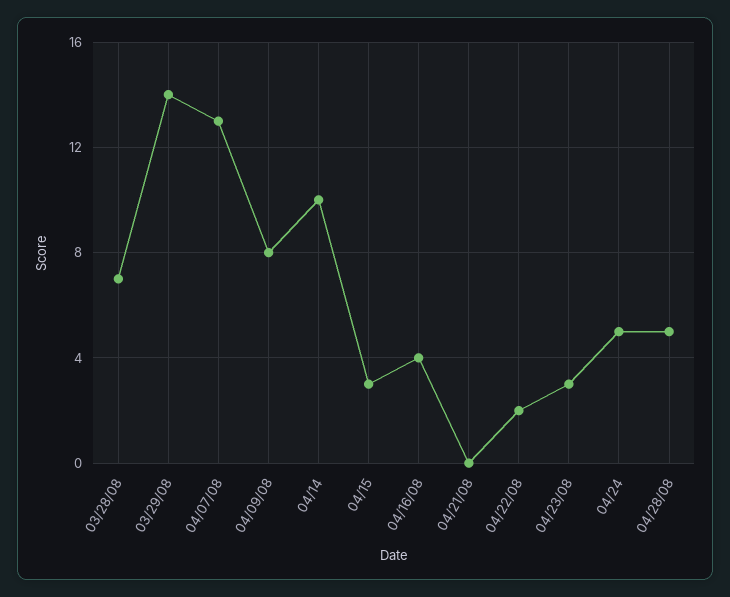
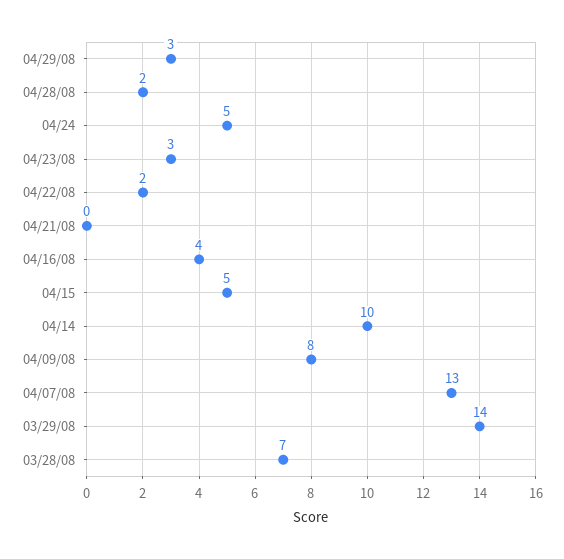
04/15: 3 -> 5
04/28/08: 5 -> 2
04/29/08: none -> 3

